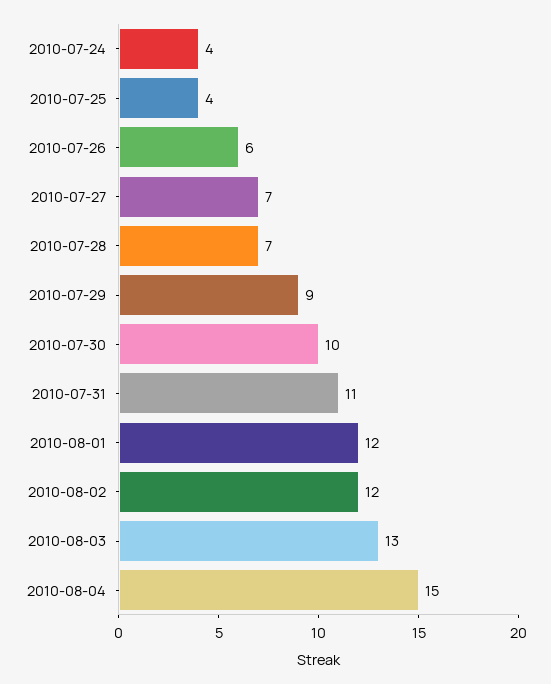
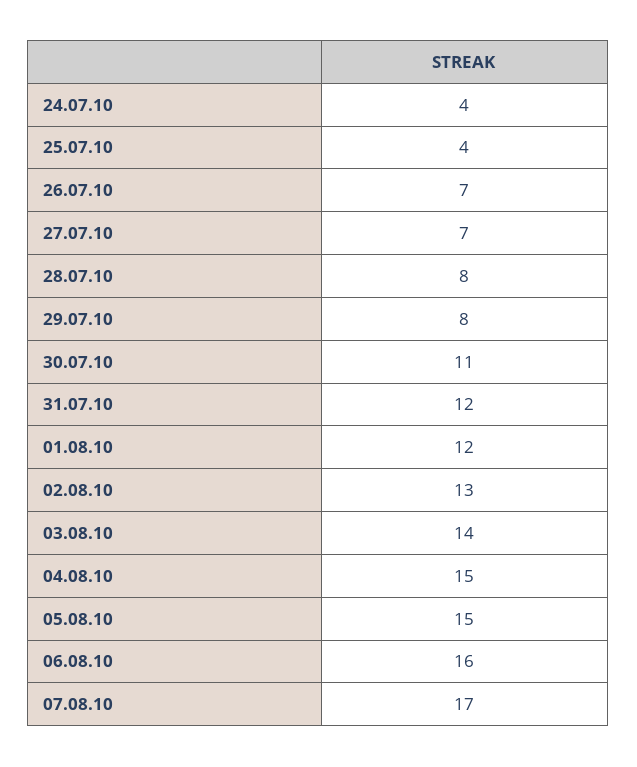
2010-07-26: 6 -> 7
2010-07-28: 7 -> 8
2010-07-29: 9 -> 8
2010-07-30: 10 -> 11
2010-07-31: 11 -> 12
2010-08-02: 12 -> 13
2010-08-03: 13 -> 14
05.08.10: none -> 15
06.08.10: none -> 16
07.08.10: none -> 17

